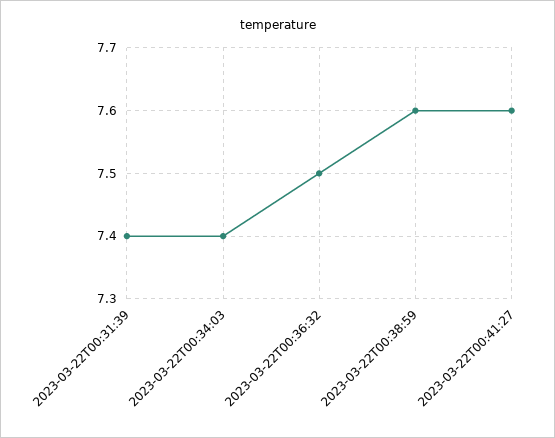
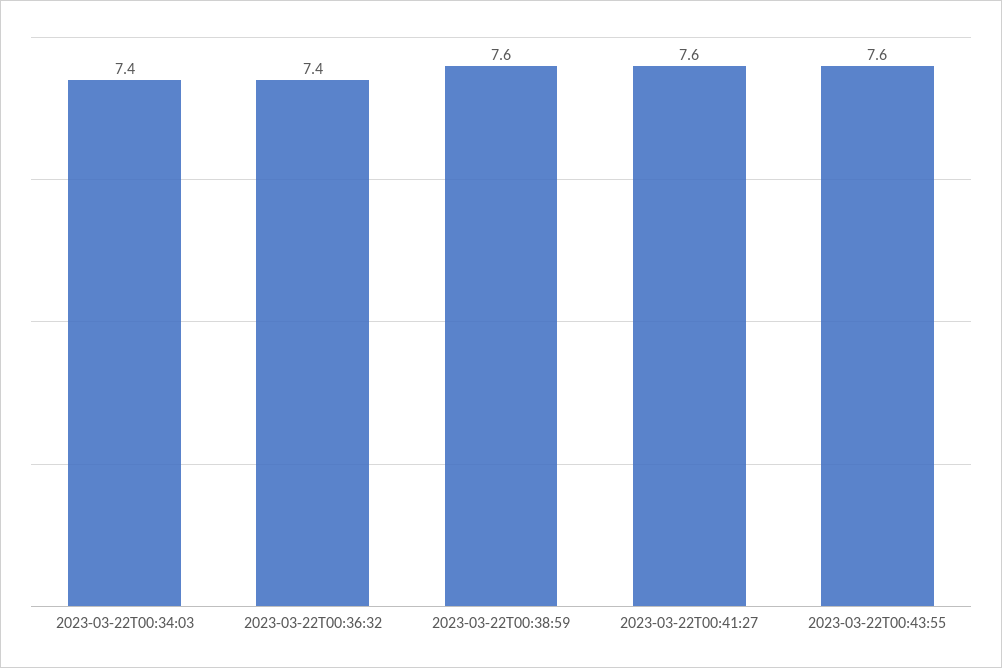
2023-03-22T00:31:39: 7.4 -> none
2023-03-22T00:36:32: 7.5 -> 7.4
2023-03-22T00:43:55: none -> 7.6

